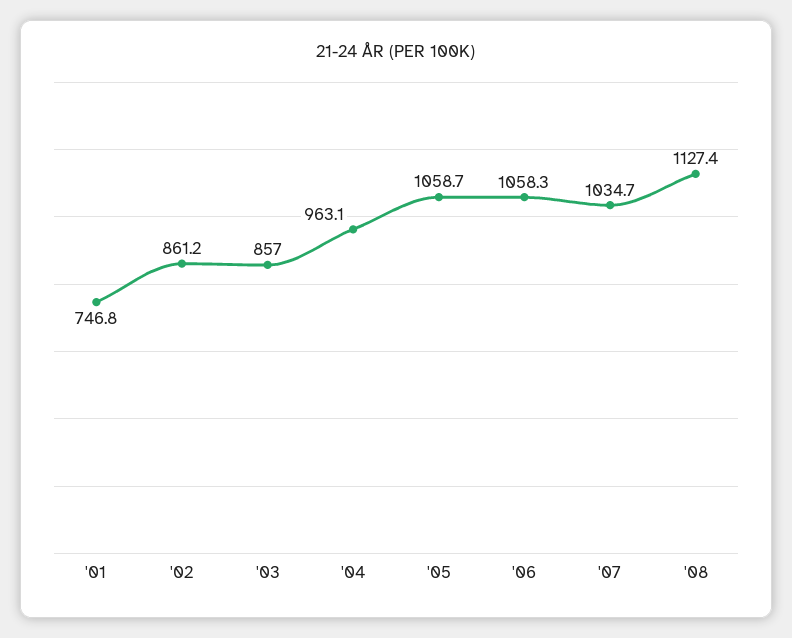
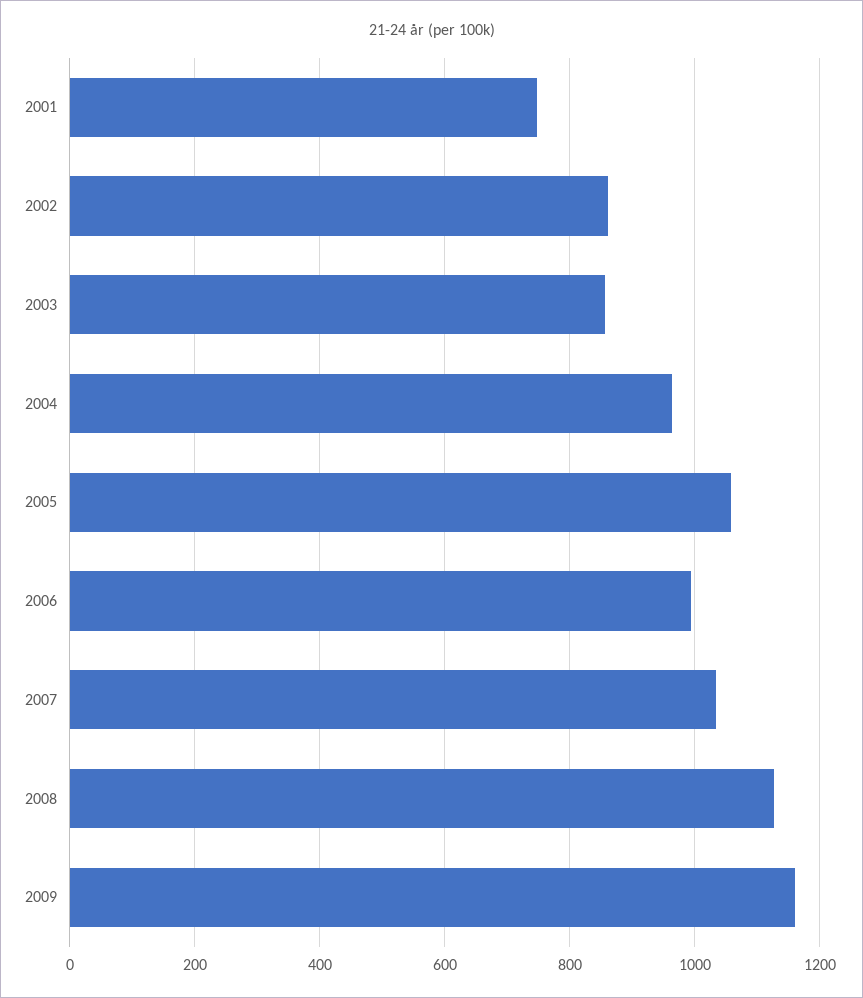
'06: 1058.3 -> 1000
2009: none -> 1160

